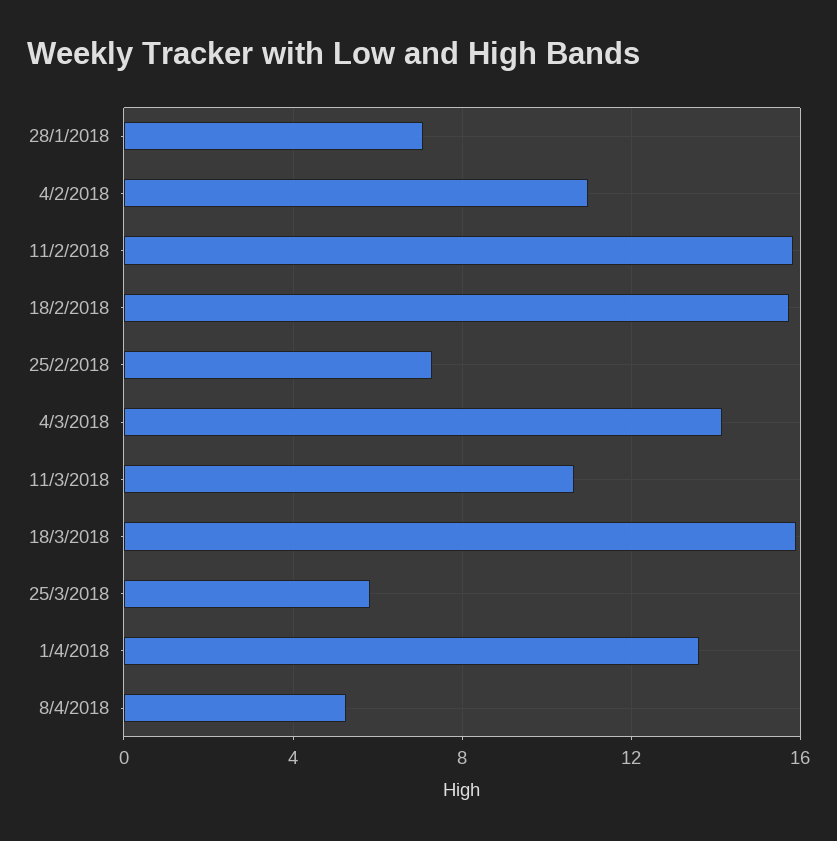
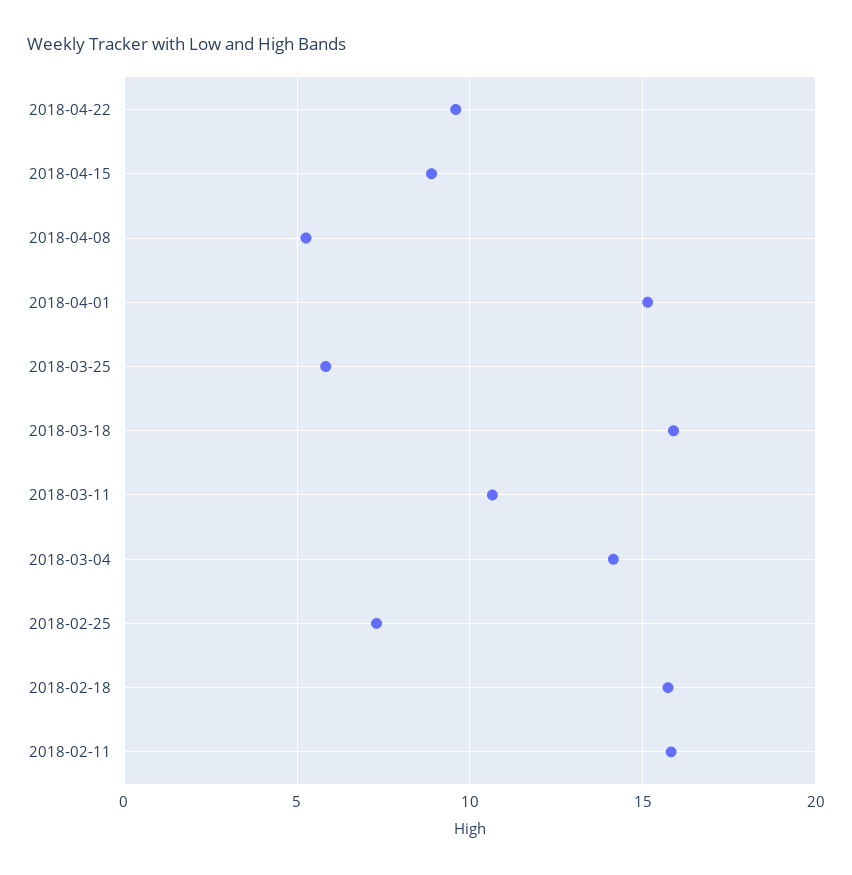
28/1/2018: 7 -> none
4/2/2018: 11 -> none
1/4/2018: 13.5 -> 15
2018-04-22: none -> 9.5
2018-04-15: none -> 9

